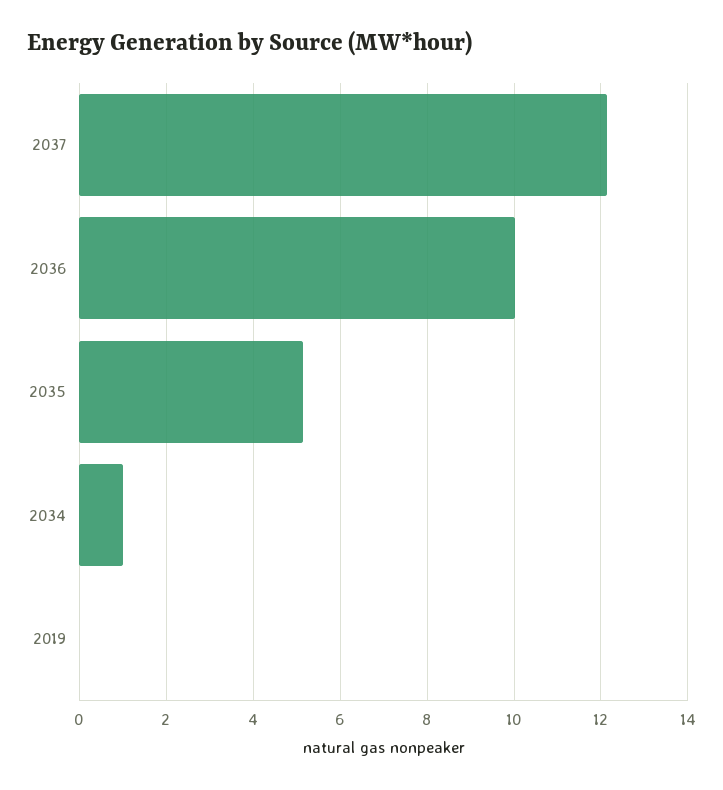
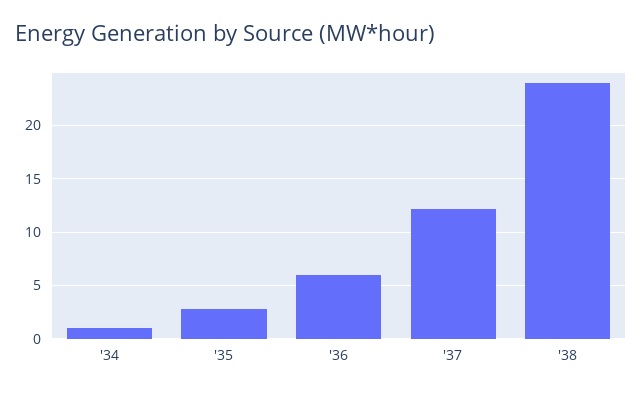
2036: 10 -> 6
2035: 5.2 -> 3
2019: 0 -> none
'38: none -> 24

